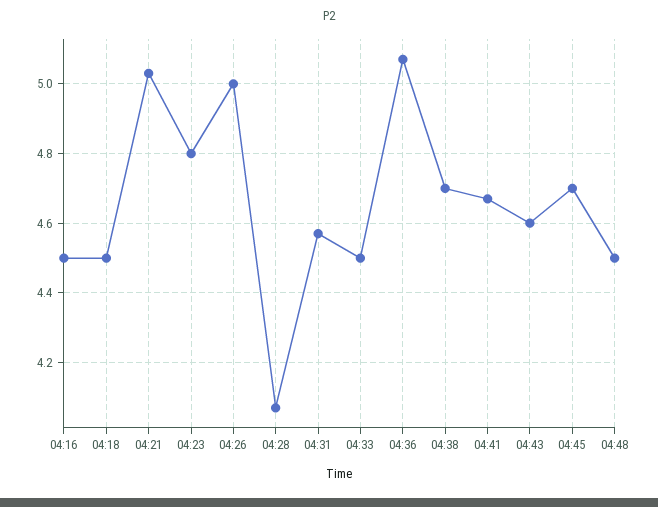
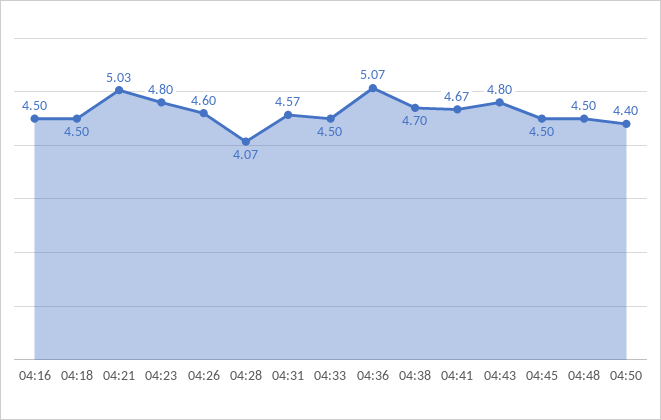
04:26: 5 -> 4.6
04:43: 4.6 -> 4.8
04:45: 4.7 -> 4.5
04:50: none -> 4.4

